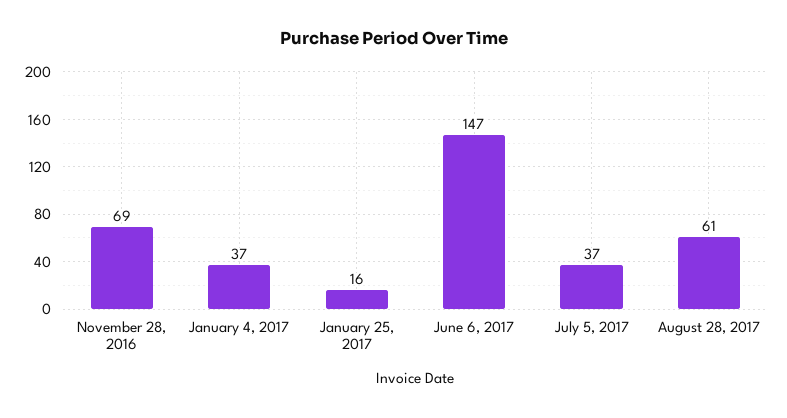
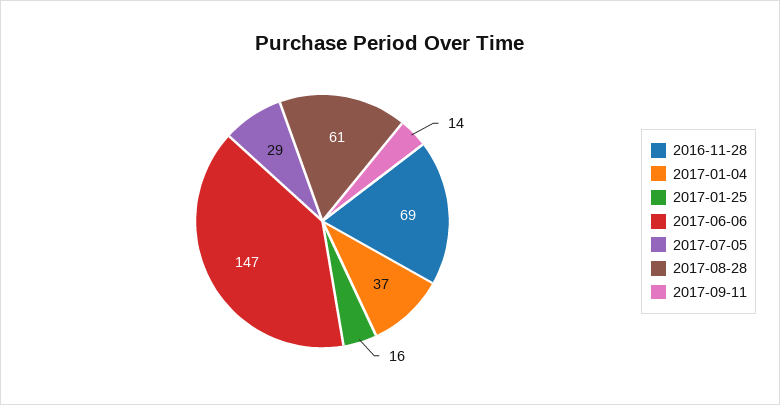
July 5, 2017: 37 -> 29
2017-09-11: none -> 14

